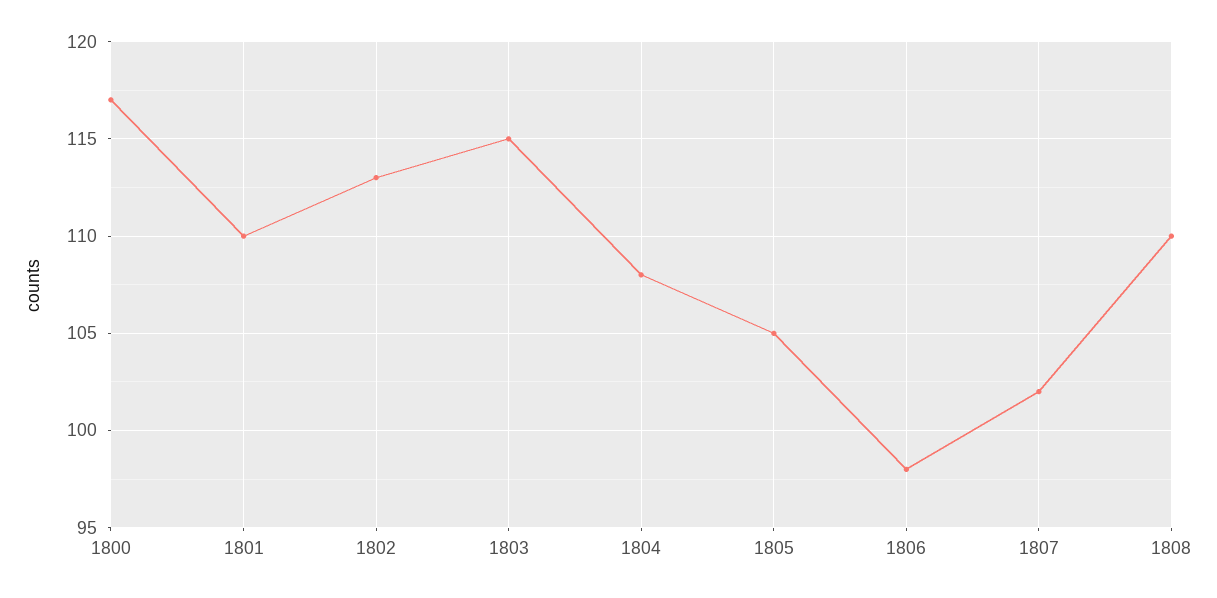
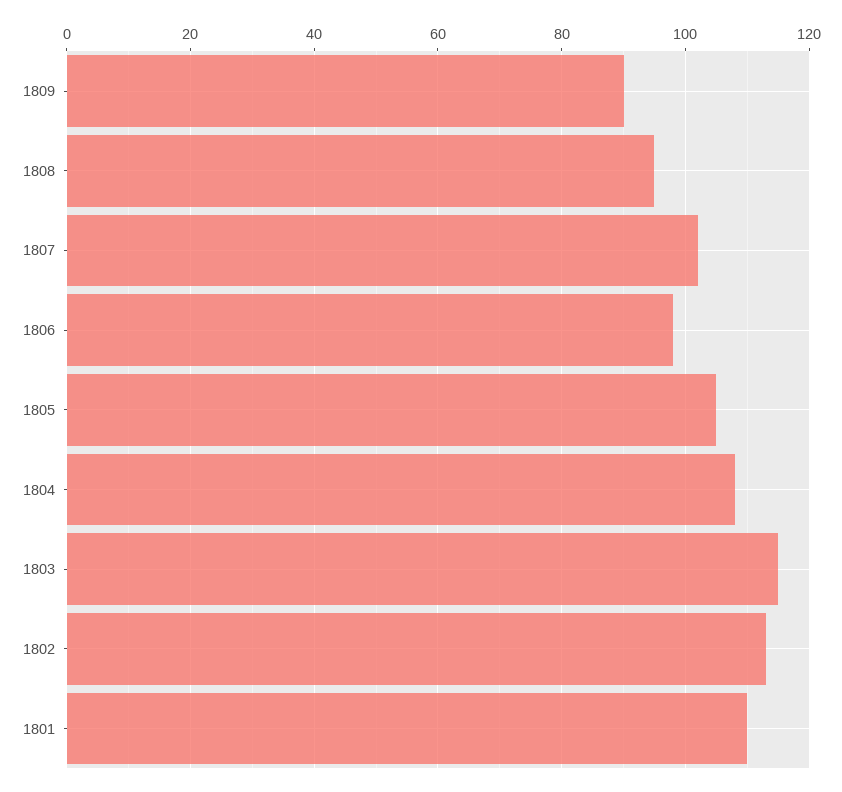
1800: 117 -> none
1808: 110 -> 95
1809: none -> 90

